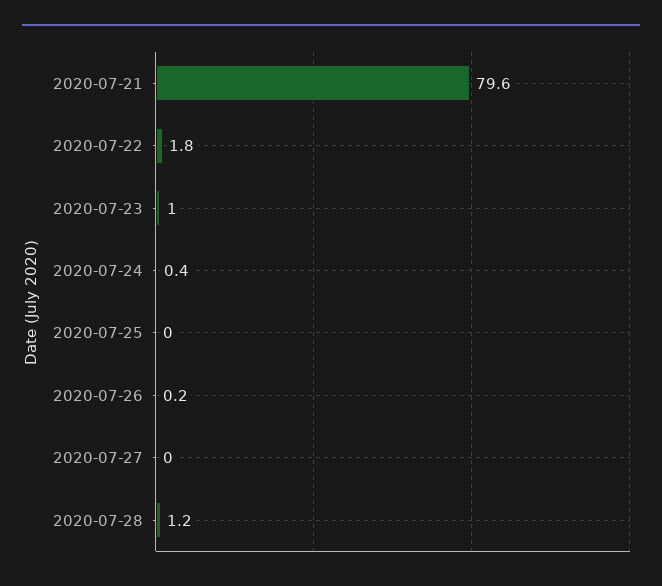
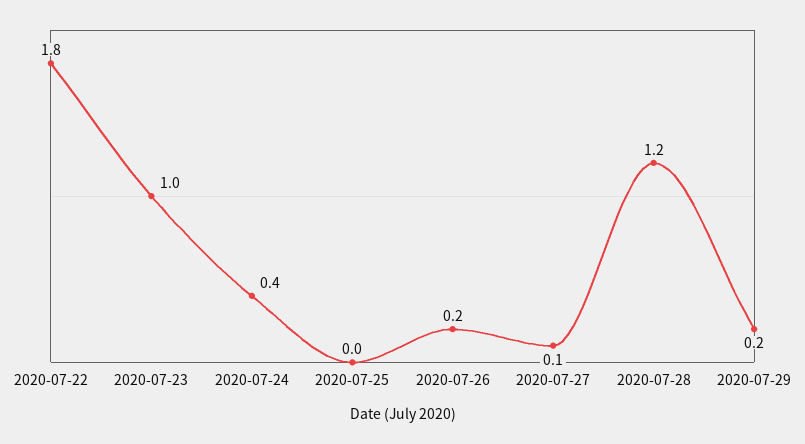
2020-07-21: 79.6 -> none
2020-07-27: 0 -> 0.1
2020-07-29: none -> 0.2

